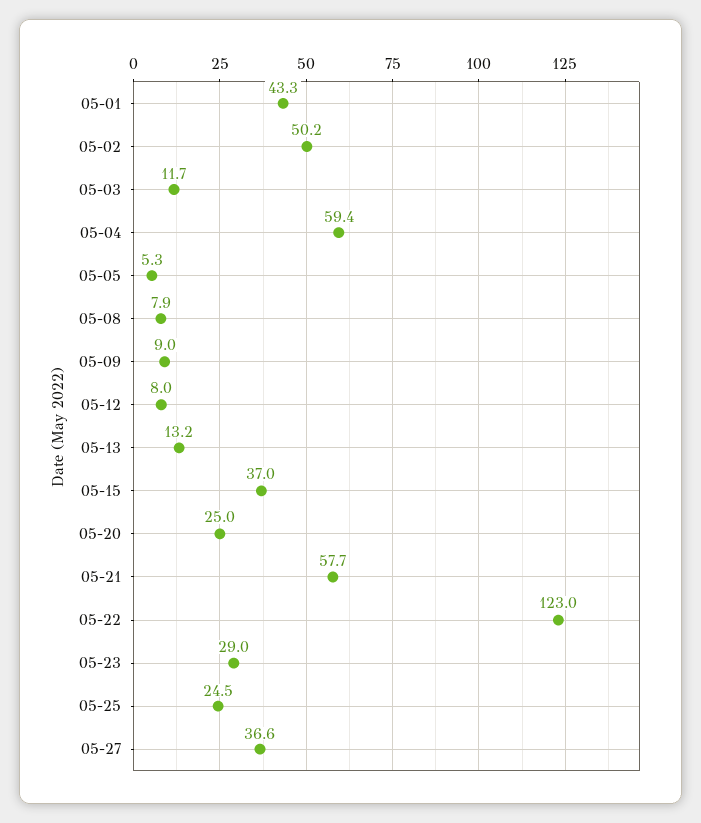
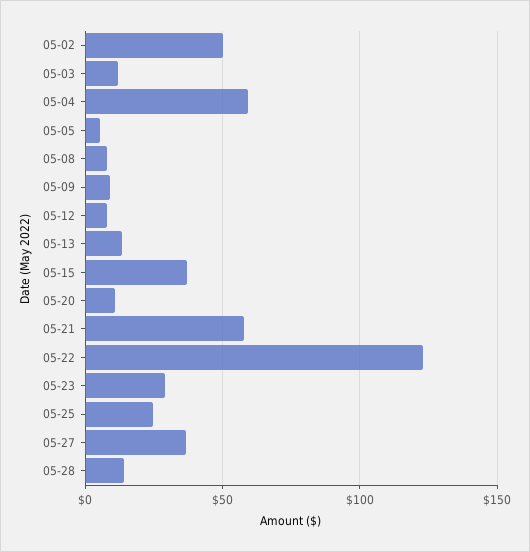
05-01: 43.3 -> none
05-20: 25 -> 10
05-28: none -> 15

